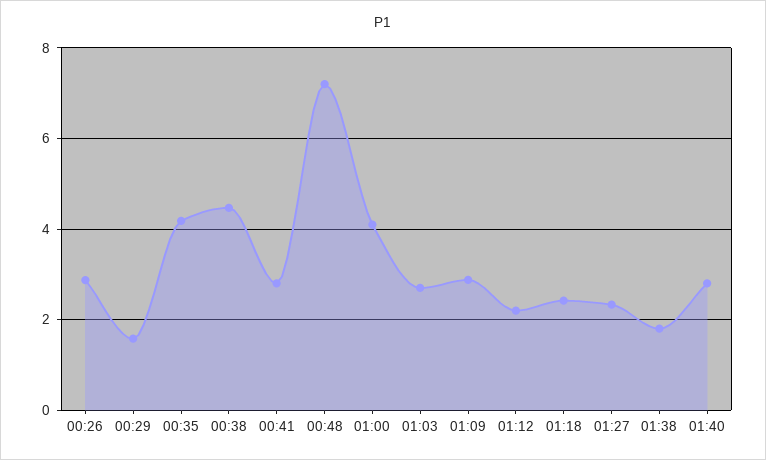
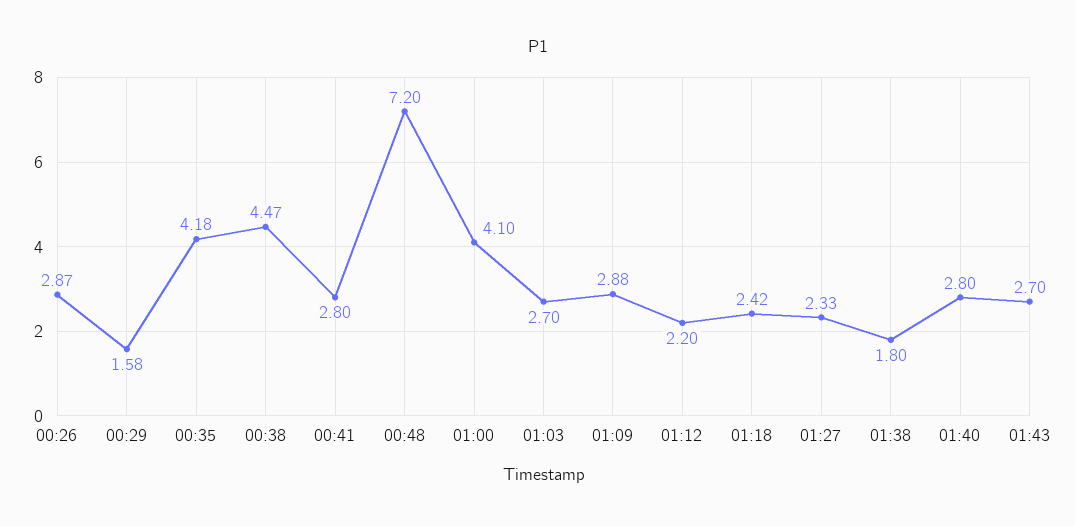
01:43: none -> 2.7

